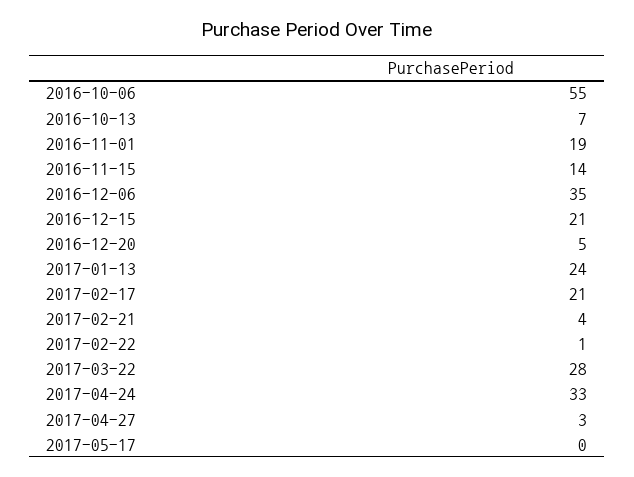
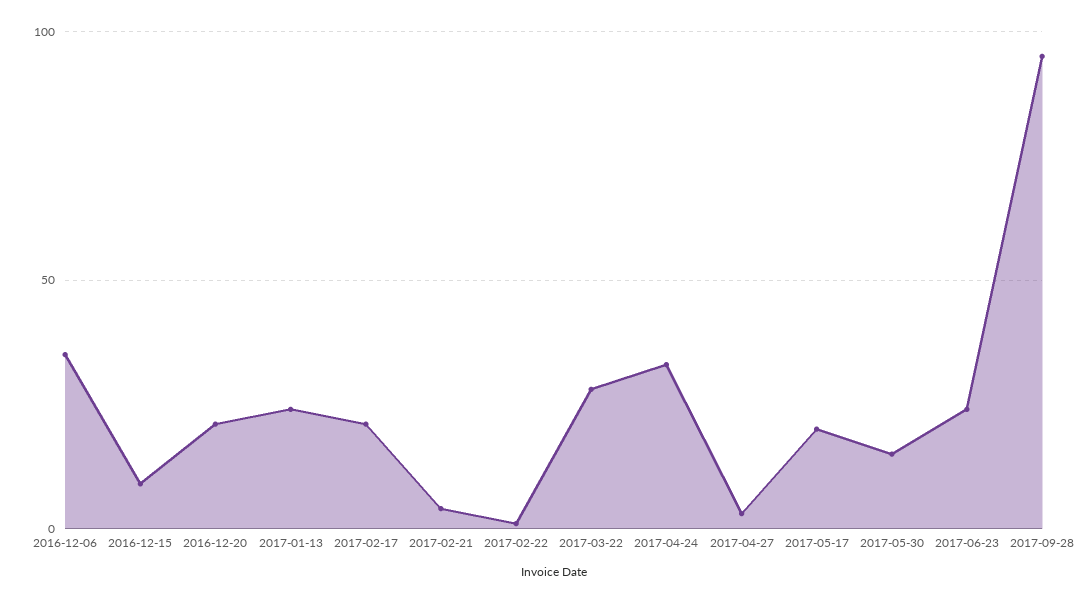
2016-10-06: 55 -> none
2016-10-13: 7 -> none
2016-11-01: 19 -> none
2016-11-15: 14 -> none
2016-12-15: 21 -> 10
2016-12-20: 5 -> 20
2017-05-17: 0 -> 20
2017-05-30: none -> 15
2017-06-23: none -> 25
2017-09-28: none -> 95

